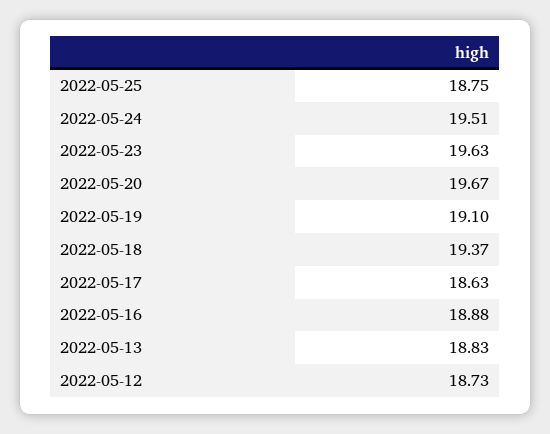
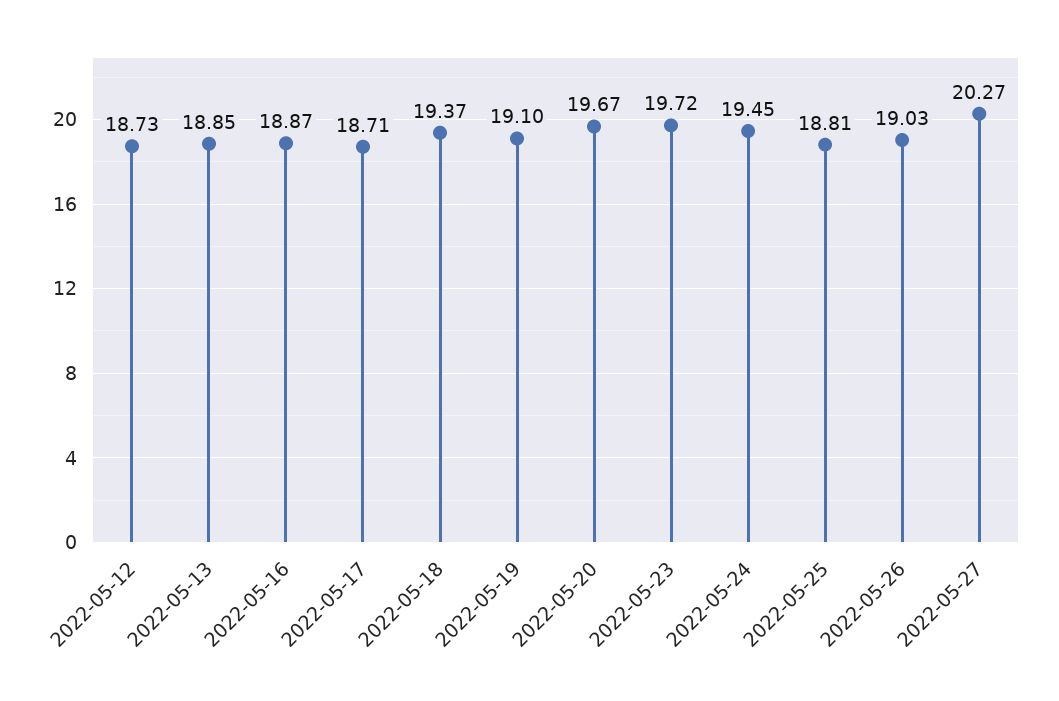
2022-05-25: 18.75 -> 18.81
2022-05-24: 19.51 -> 19.45
2022-05-23: 19.63 -> 19.72
2022-05-17: 18.63 -> 18.71
2022-05-16: 18.88 -> 18.87
2022-05-13: 18.83 -> 18.85
2022-05-26: none -> 19.03
2022-05-27: none -> 20.27

